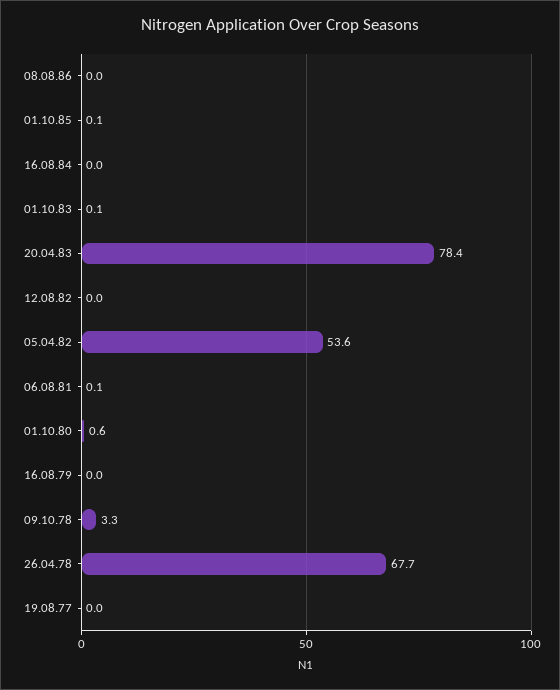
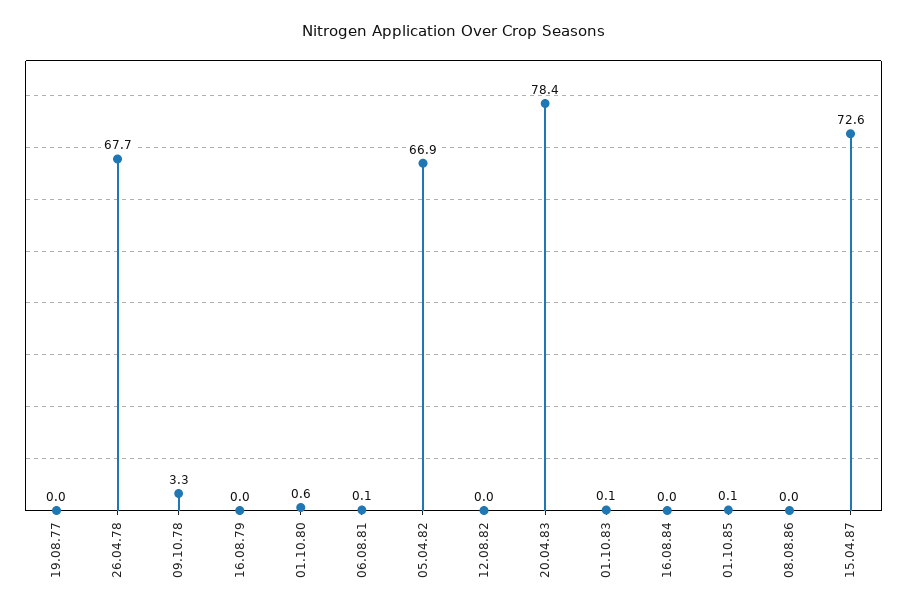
05.04.82: 53.6 -> 66.9
15.04.87: none -> 72.6

